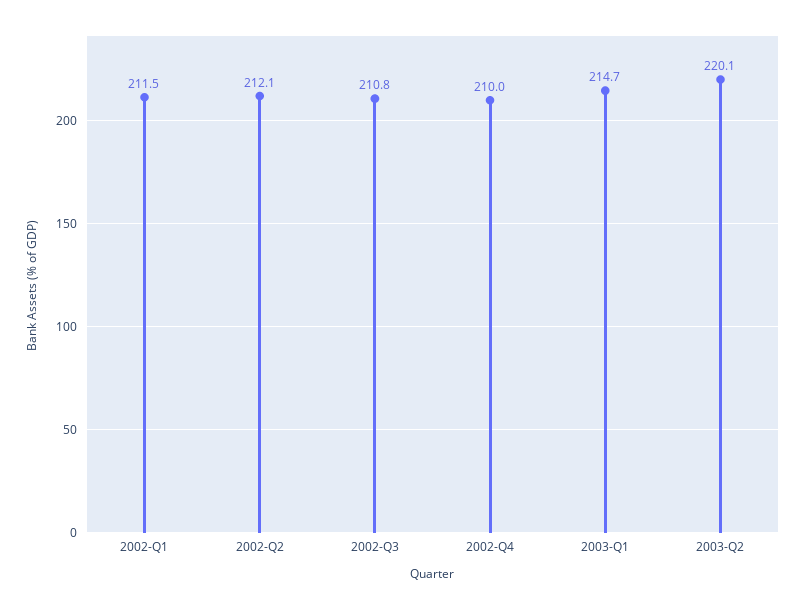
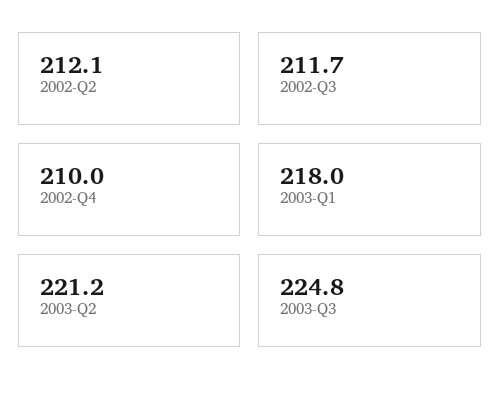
2002-Q1: 211.5 -> none
2002-Q3: 210.8 -> 211.7
2003-Q1: 214.7 -> 218
2003-Q2: 220.1 -> 221.2
2003-Q3: none -> 224.8

